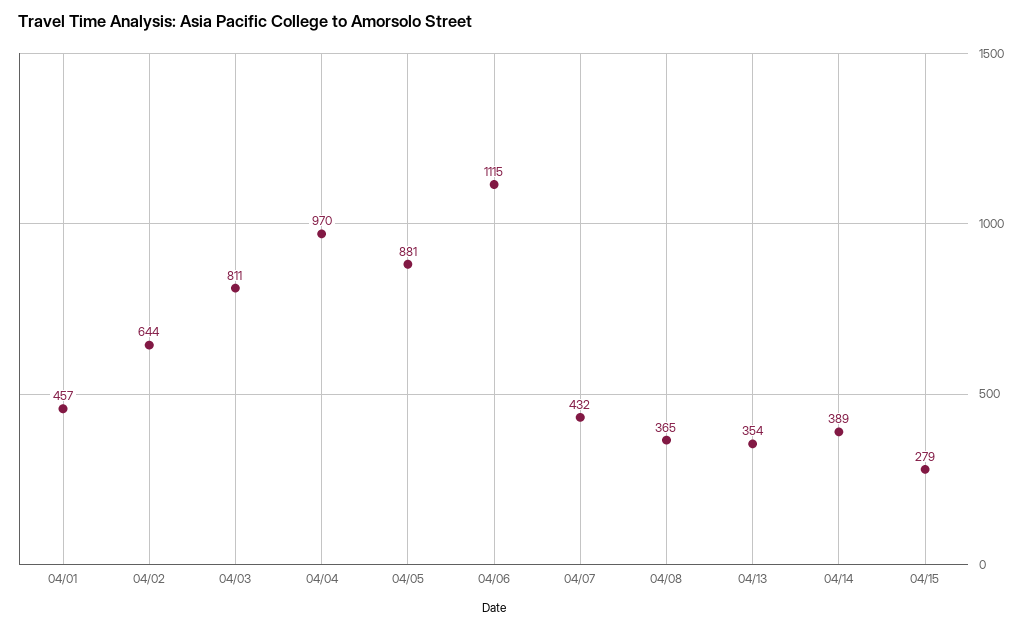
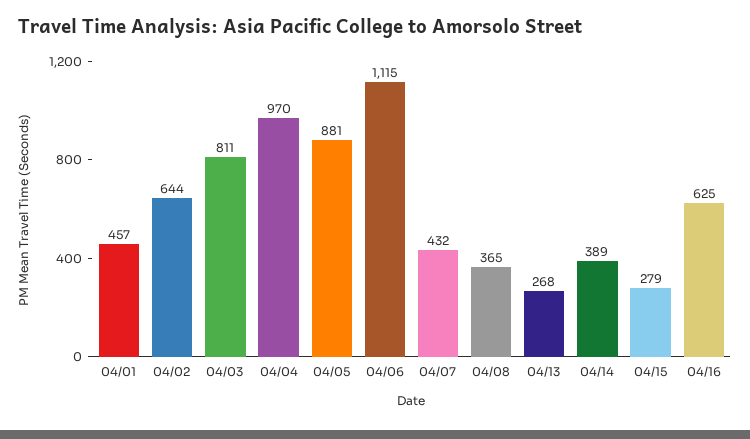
04/13: 354 -> 268
04/16: none -> 625

